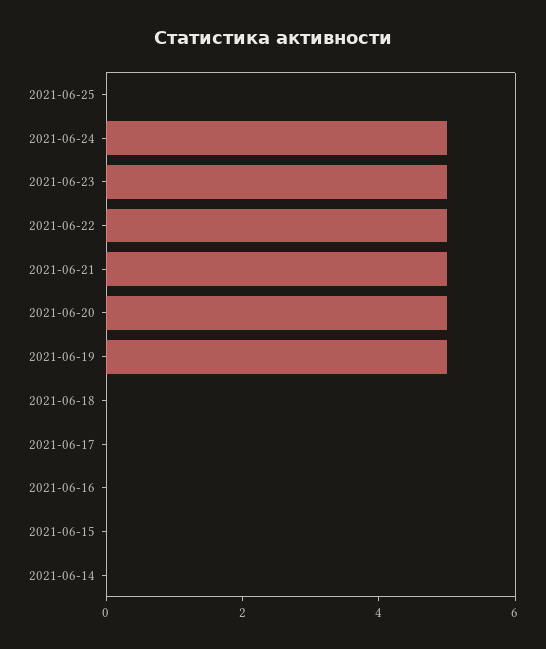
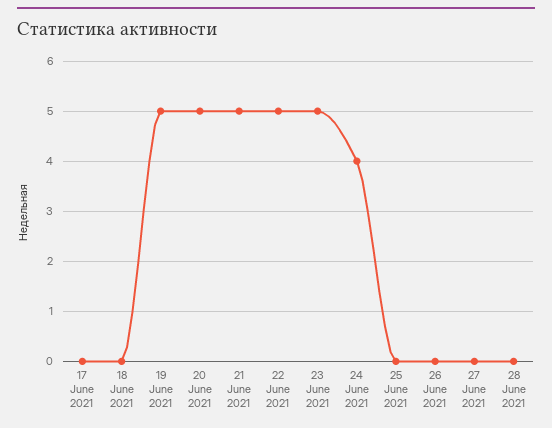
2021-06-24: 5 -> 4
2021-06-16: 0 -> none
2021-06-15: 0 -> none
2021-06-14: 0 -> none
26 June 2021: none -> 0
27 June 2021: none -> 0
28 June 2021: none -> 0

